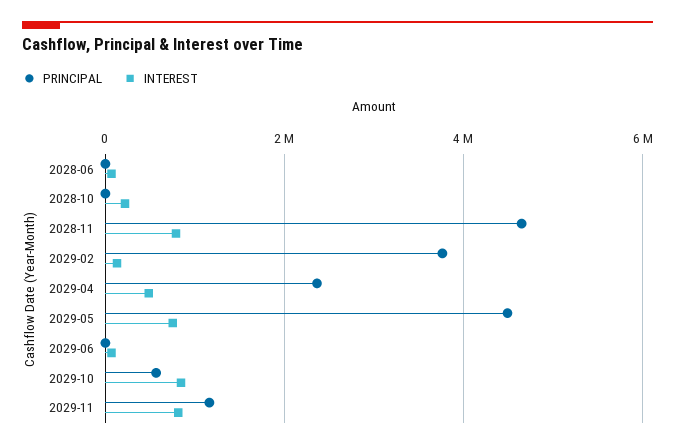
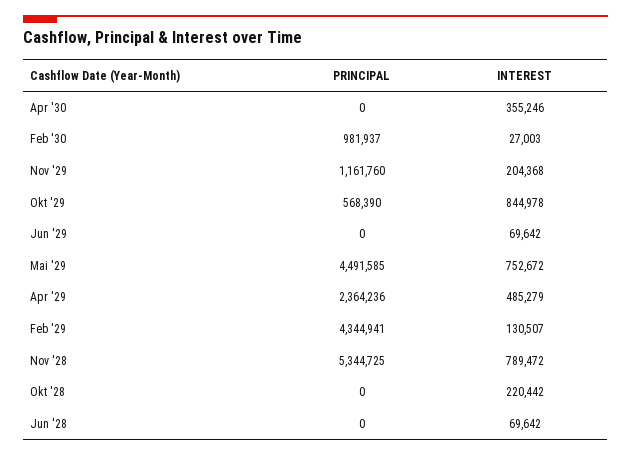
PRINCIPAL, 2028-11: 4600000 -> 5344725
PRINCIPAL, 2029-02: 3800000 -> 4344941
INTEREST, 2029-11: 800000 -> 204368
PRINCIPAL, Apr '30: none -> 0
INTEREST, Apr '30: none -> 355246
PRINCIPAL, Feb '30: none -> 981937
INTEREST, Feb '30: none -> 27003

